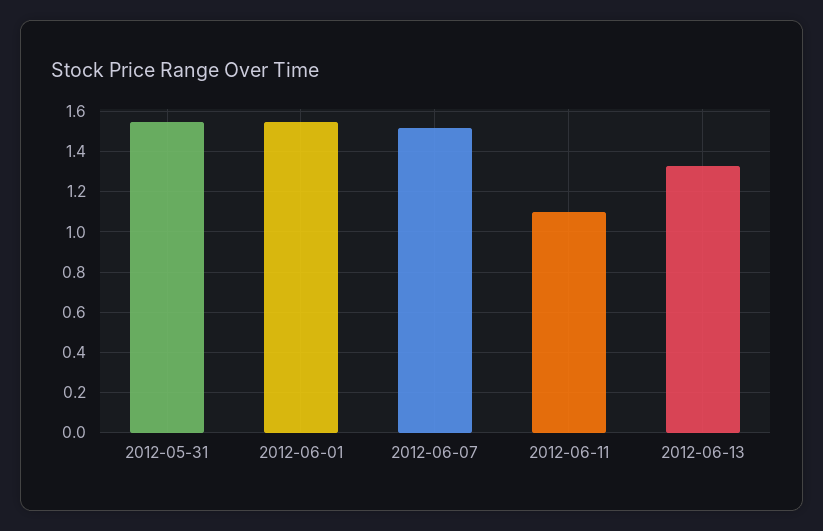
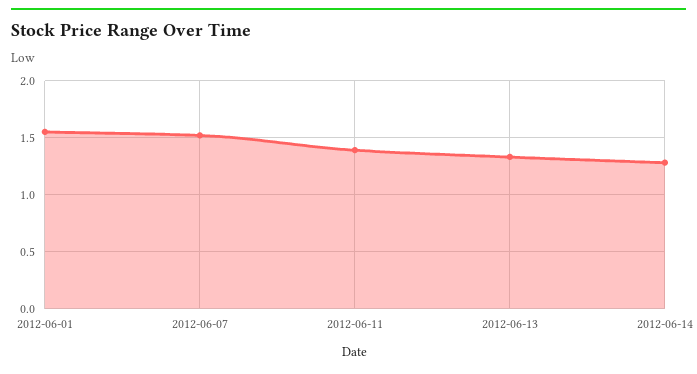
2012-05-31: 1.55 -> none
2012-06-11: 1.1 -> 1.4
2012-06-14: none -> 1.3

